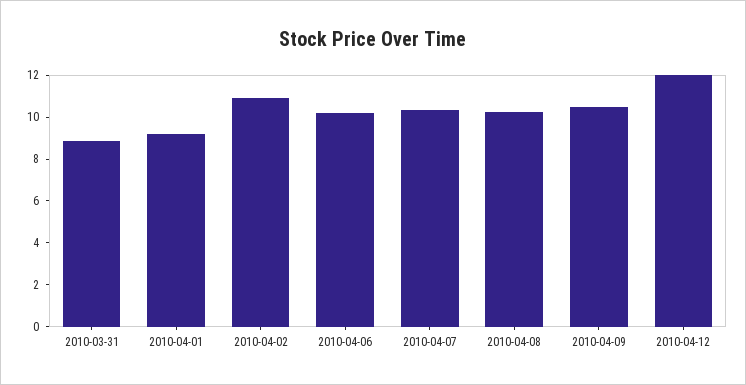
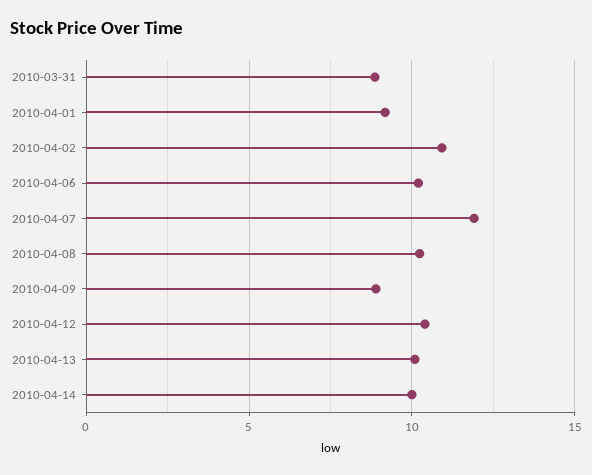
2010-04-07: 10.5 -> 12
2010-04-09: 10.5 -> 9
2010-04-12: 12 -> 10.5
2010-04-13: none -> 10
2010-04-14: none -> 10

